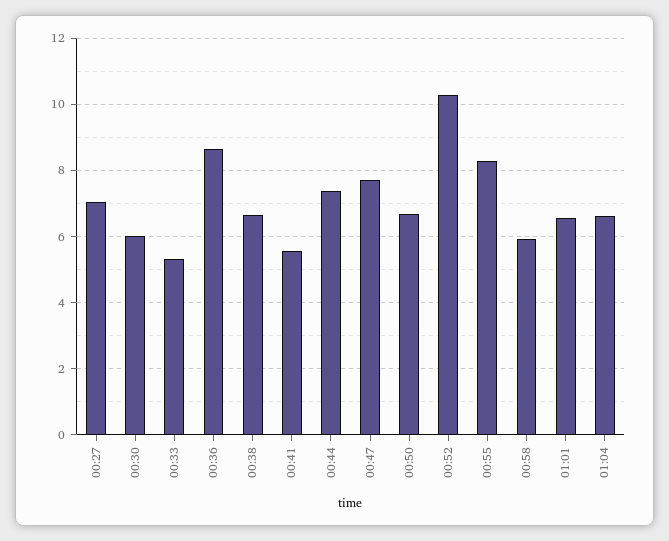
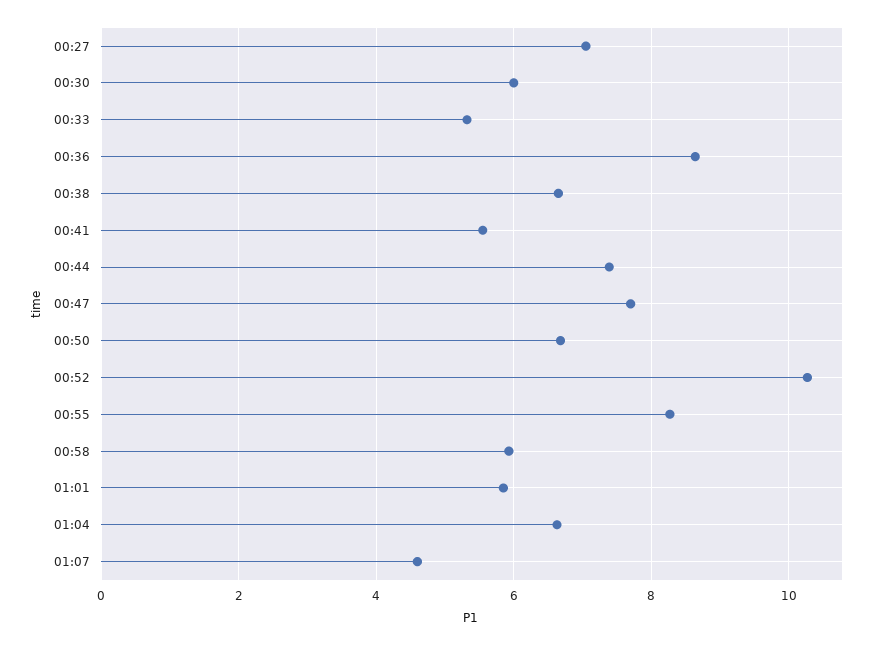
01:01: 6.6 -> 5.8
01:07: none -> 4.6

